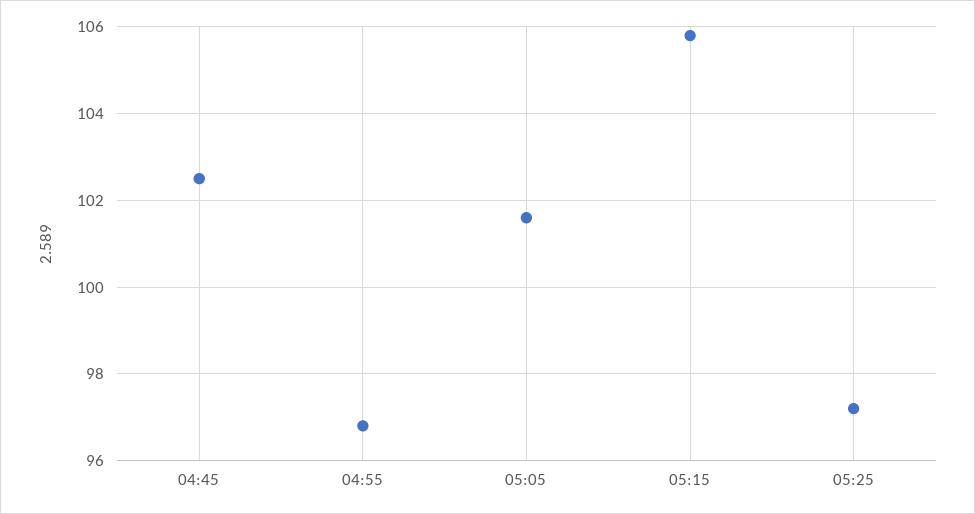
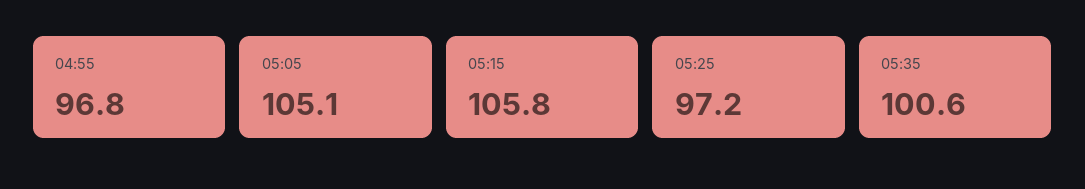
04:45: 102.5 -> none
05:05: 101.5 -> 105.1
05:35: none -> 100.6

